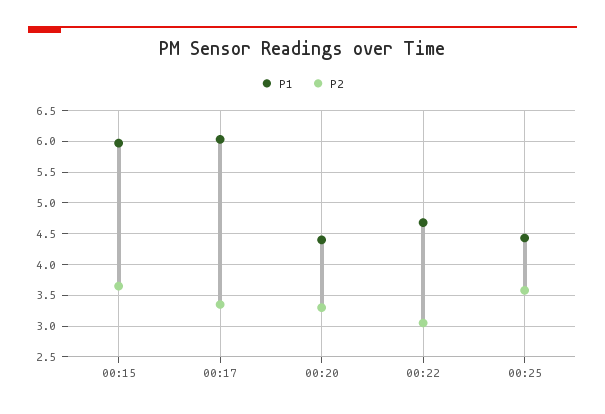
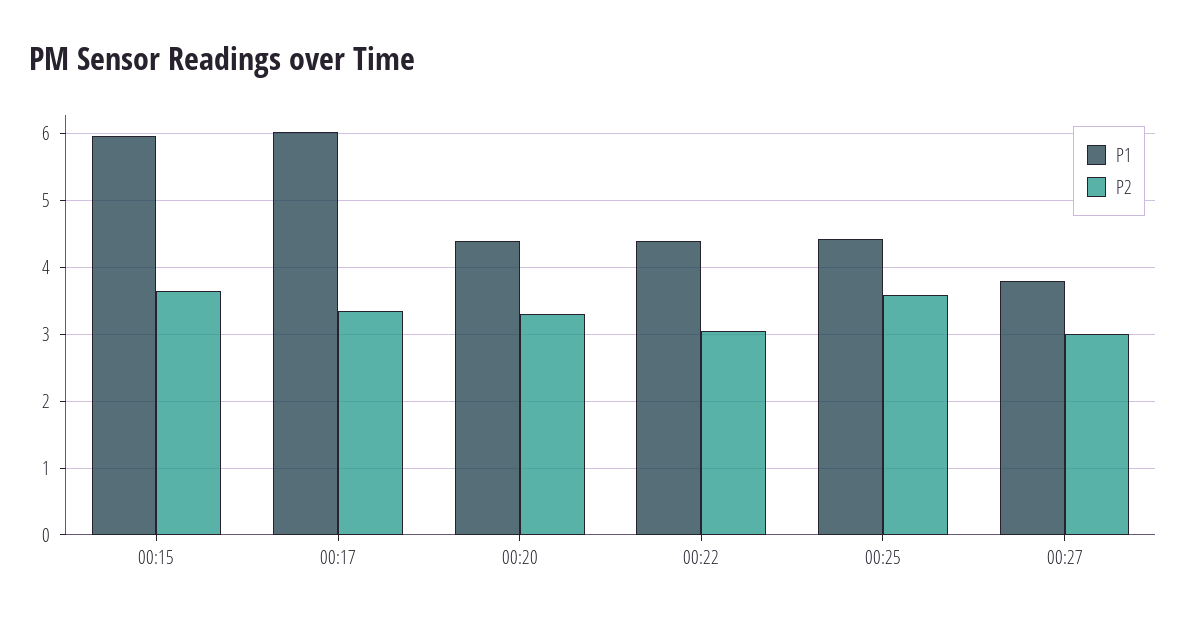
P1, 00:22: 4.7 -> 4.4
P1, 00:27: none -> 3.8
P2, 00:27: none -> 3

